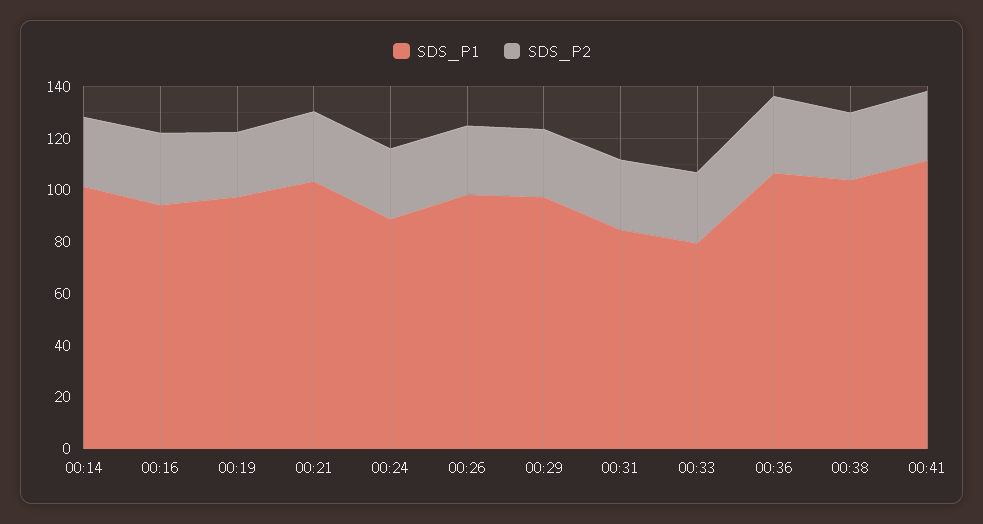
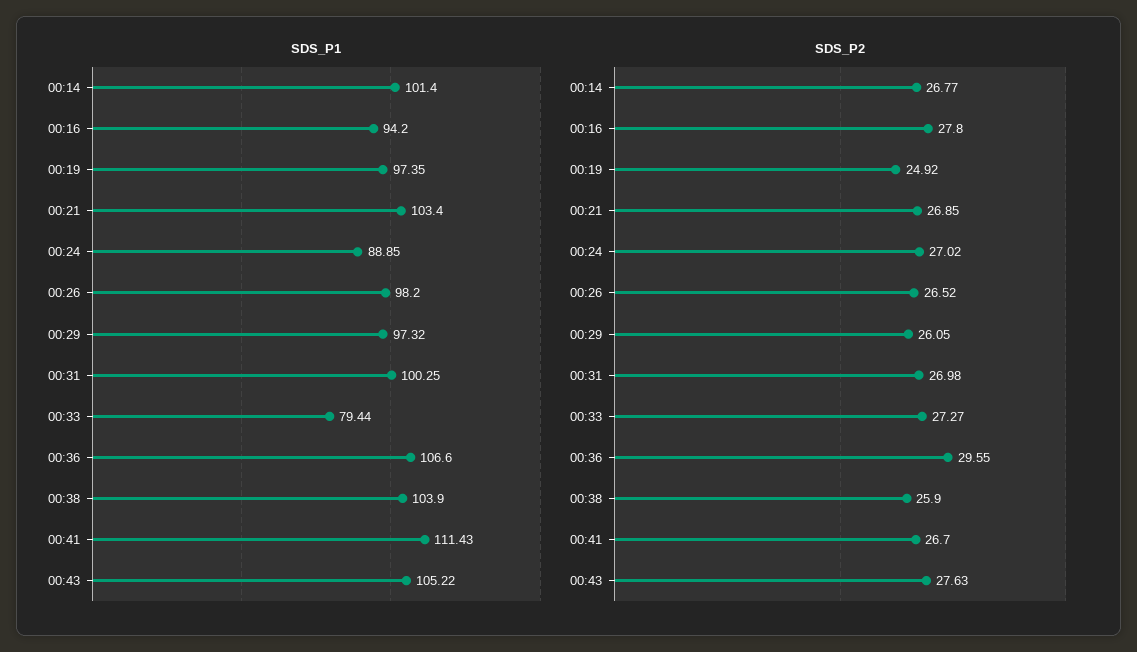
SDS_P1, 00:31: 85 -> 100.25
SDS_P1, 00:43: none -> 105.22
SDS_P2, 00:43: none -> 27.63

